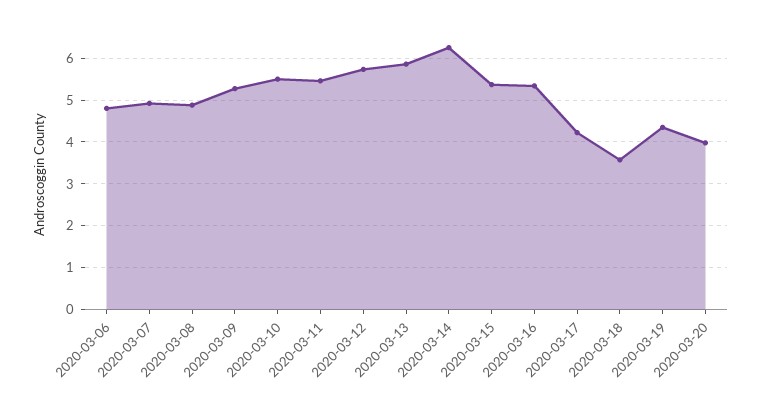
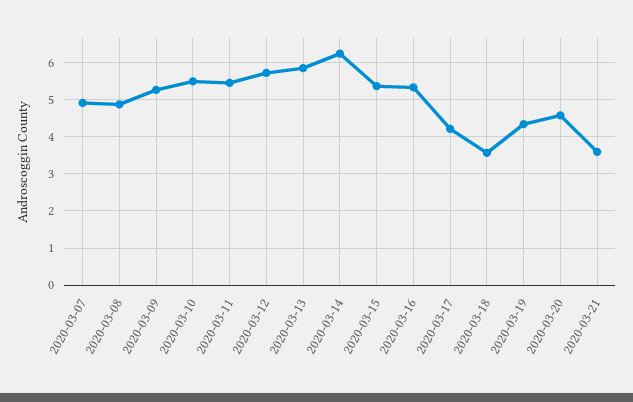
2020-03-06: 4.8 -> none
2020-03-20: 4 -> 4.6
2020-03-21: none -> 3.6

